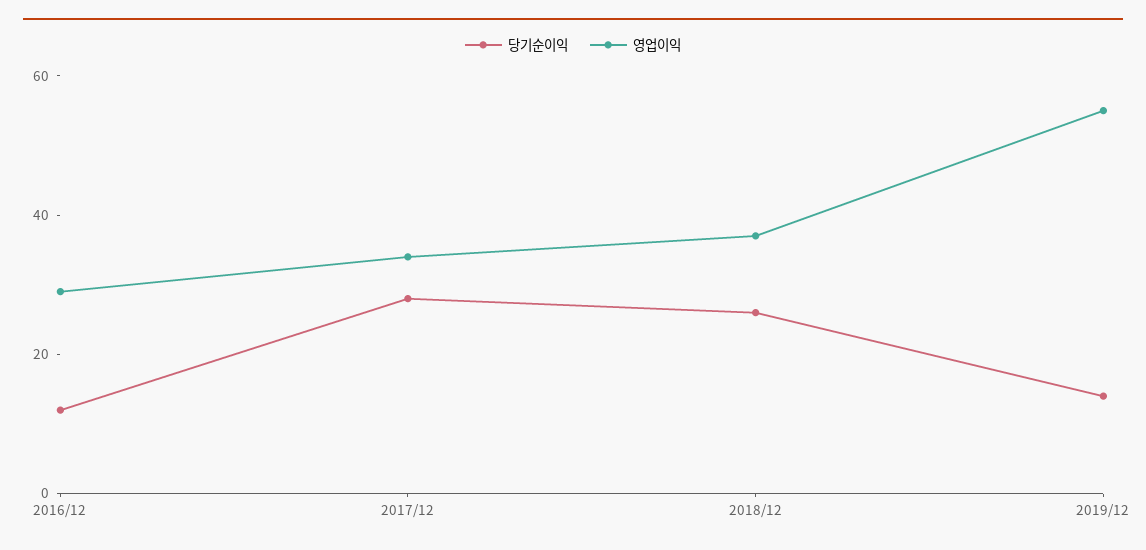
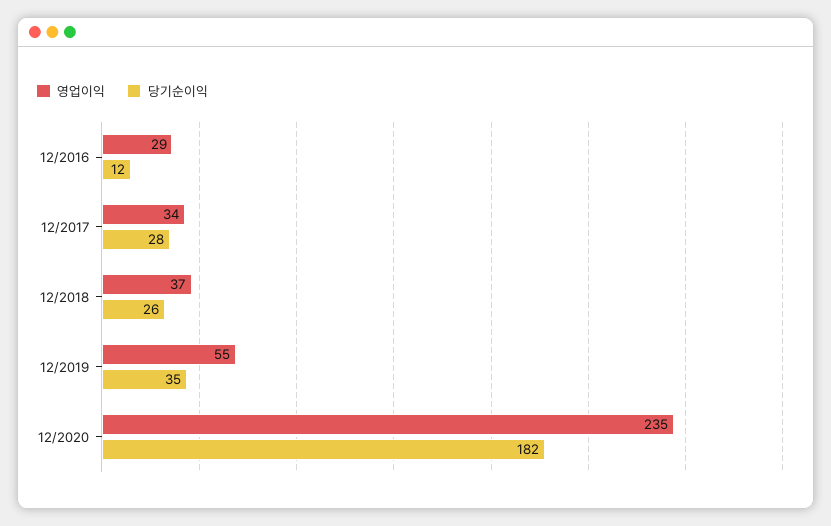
당기순이익, 2019/12: 15 -> 35
영업이익, 12/2020: none -> 235
당기순이익, 12/2020: none -> 182

